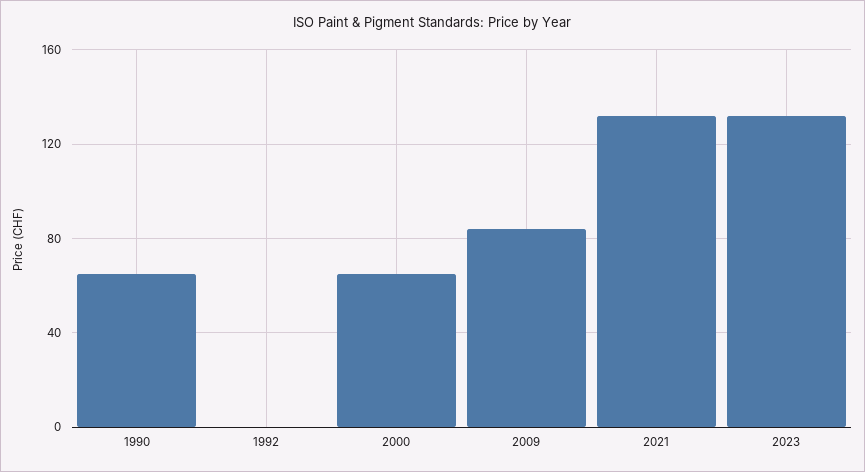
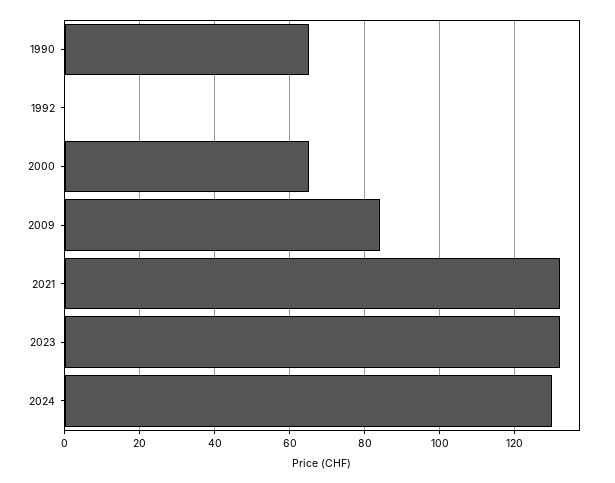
2024: none -> 130

